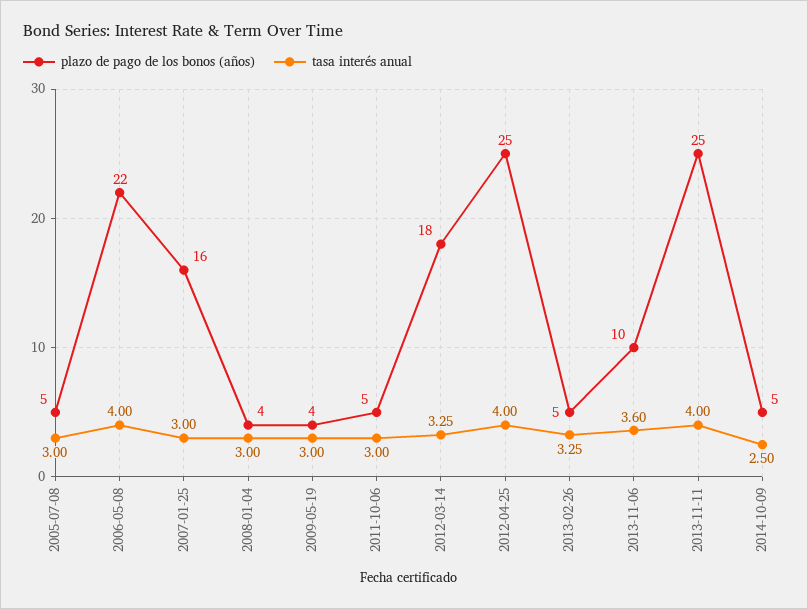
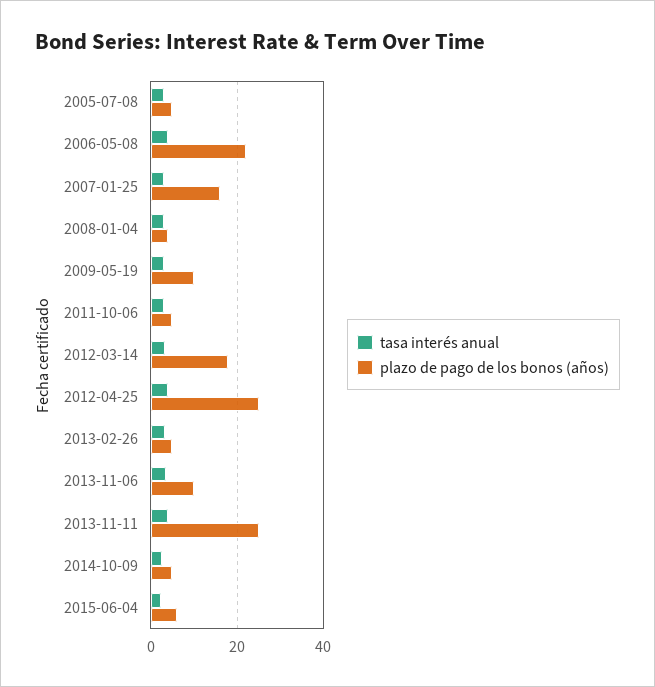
plazo de pago de los bonos (años), 2009-05-19: 4 -> 10
tasa interés anual, 2015-06-04: none -> 2
plazo de pago de los bonos (años), 2015-06-04: none -> 6

